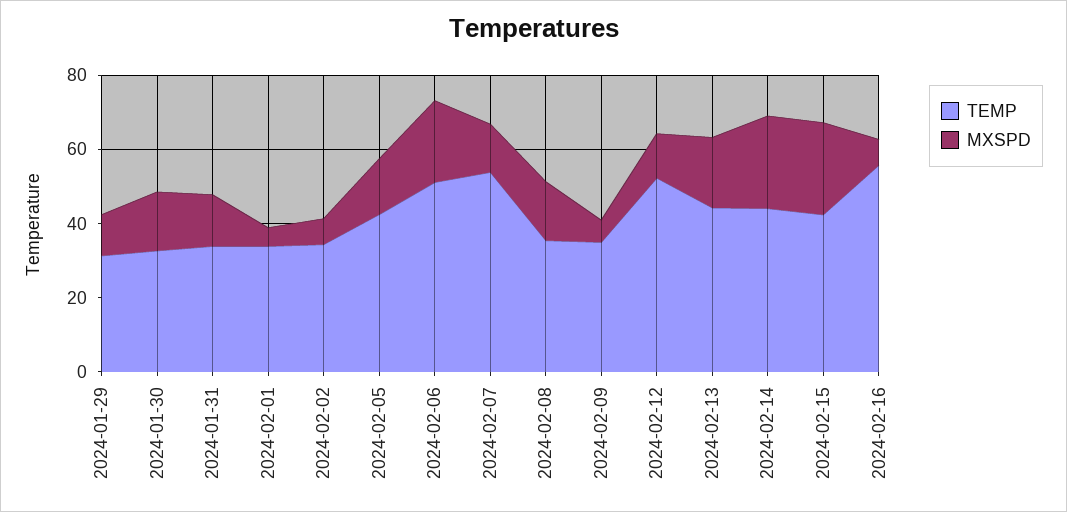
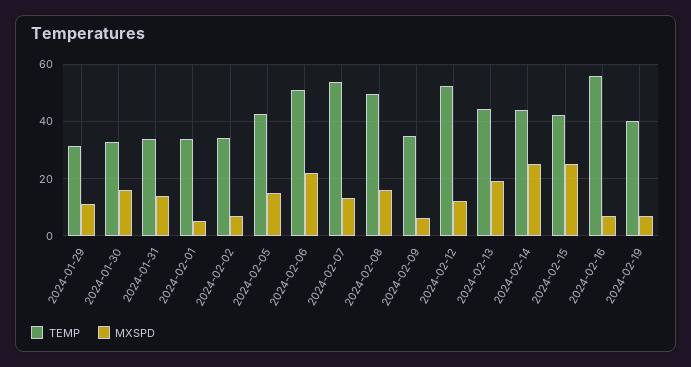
TEMP, 2024-02-08: 35 -> 50
TEMP, 2024-02-19: none -> 40
MXSPD, 2024-02-19: none -> 7.5

